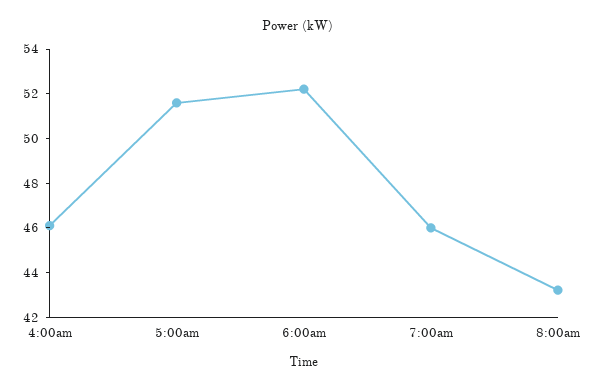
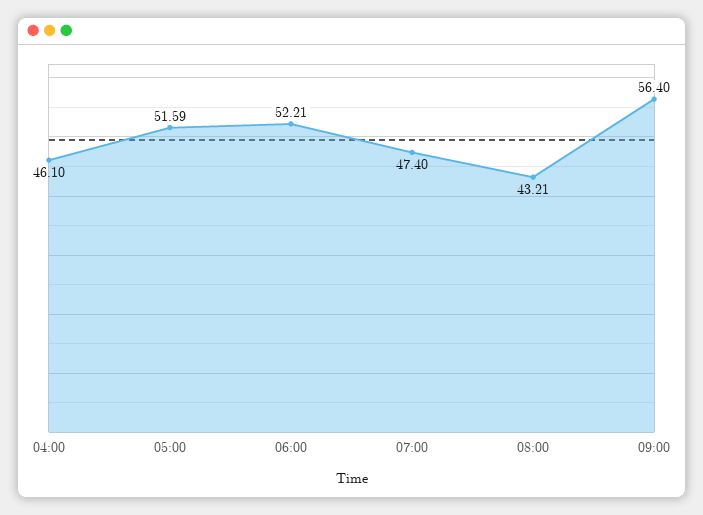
7:00am: 46 -> 47.4
09:00: none -> 56.4

